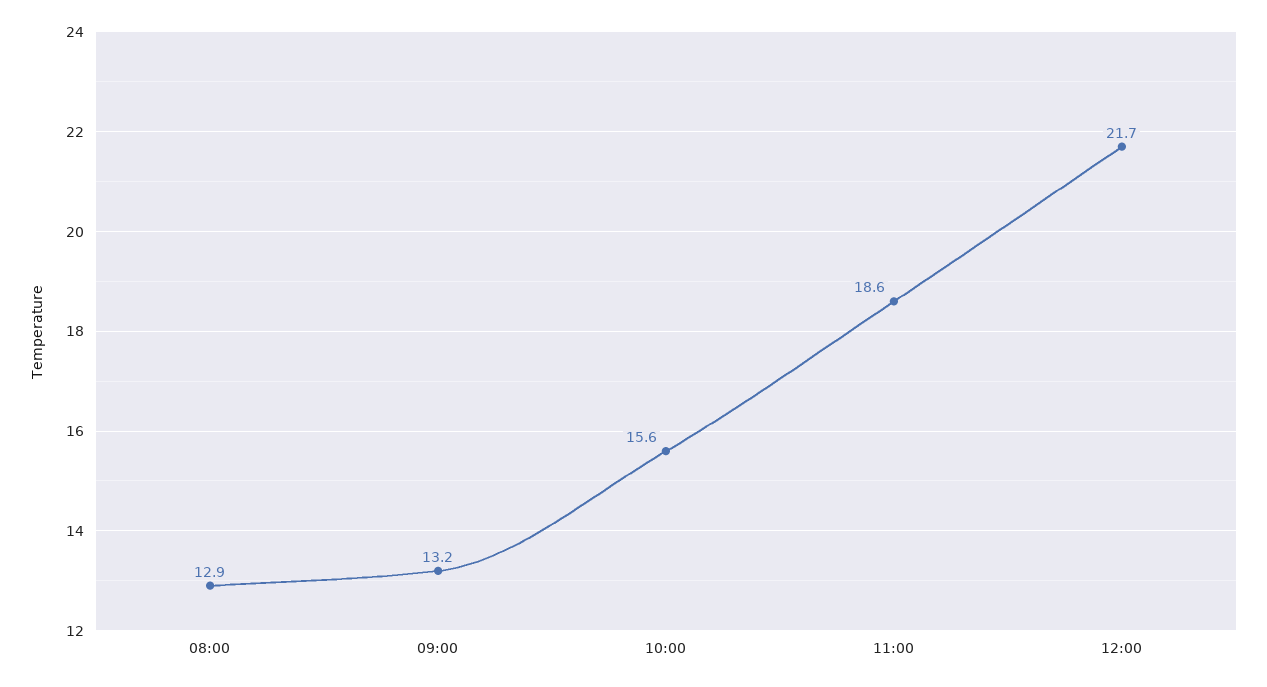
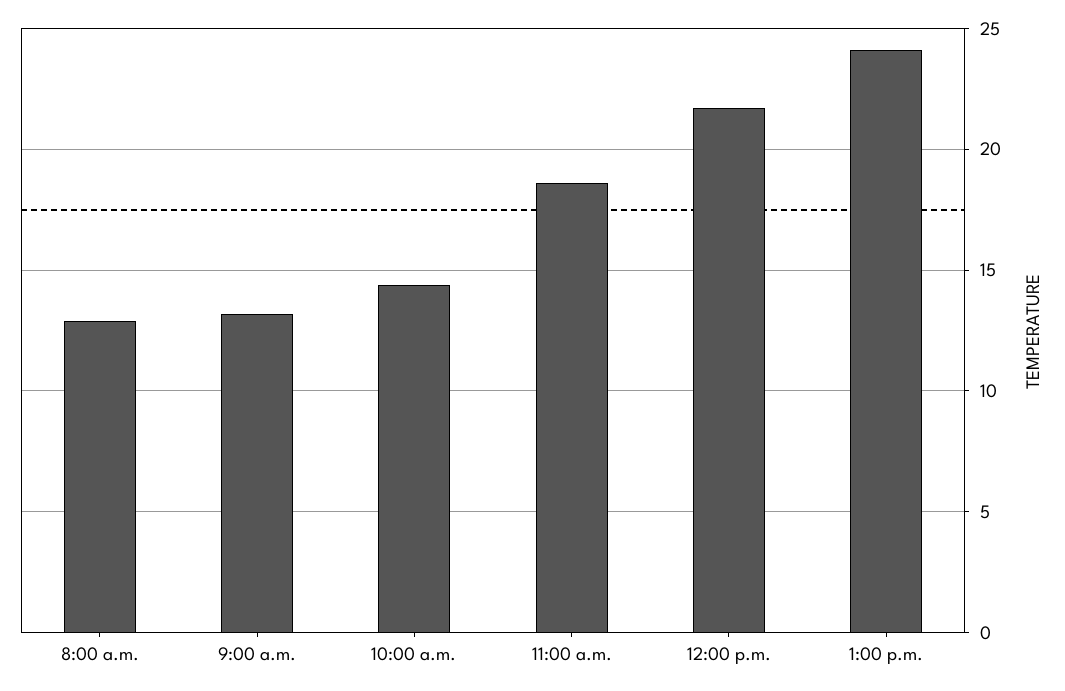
10:00: 15.6 -> 14.5
1:00 p.m.: none -> 24

